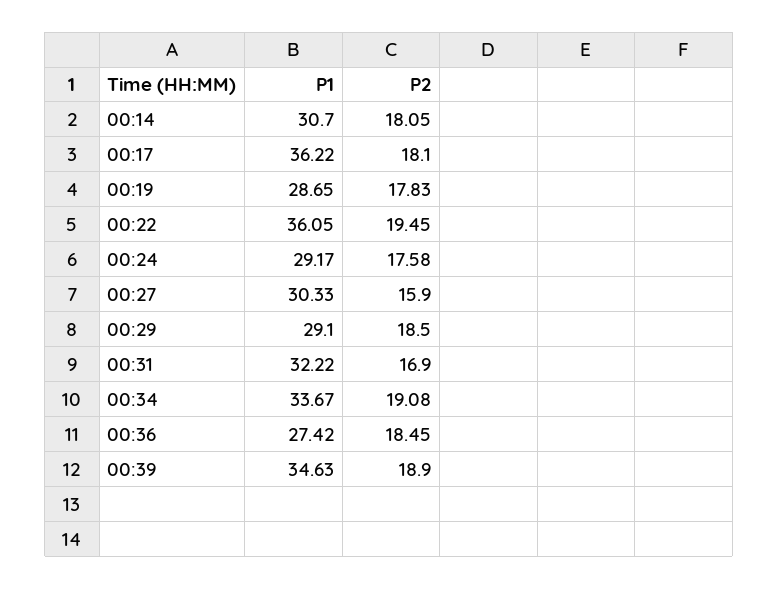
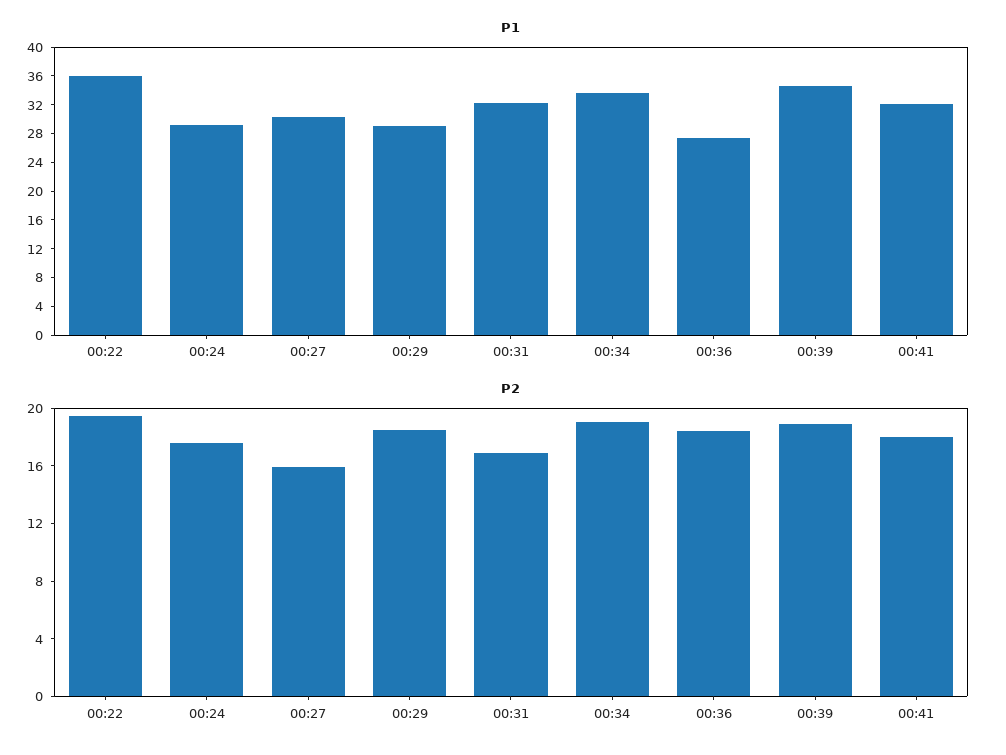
P1, 00:14: 30.7 -> none
P2, 00:14: 18.05 -> none
P1, 00:17: 36.22 -> none
P2, 00:17: 18.1 -> none
P1, 00:19: 28.65 -> none
P2, 00:19: 17.83 -> none
P1, 00:41: none -> 32
P2, 00:41: none -> 18

